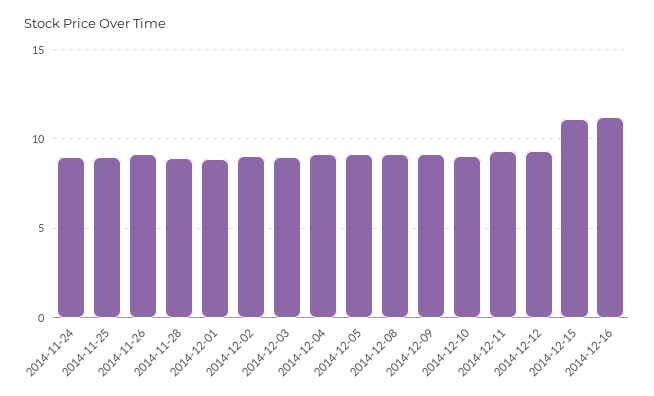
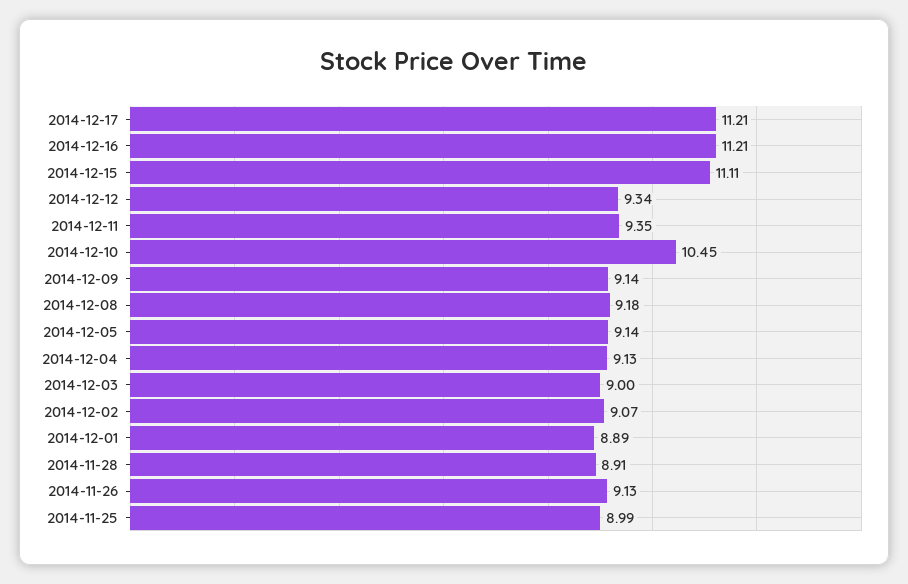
2014-11-24: 9 -> none
2014-12-10: 9 -> 10.45
2014-12-17: none -> 11.21

